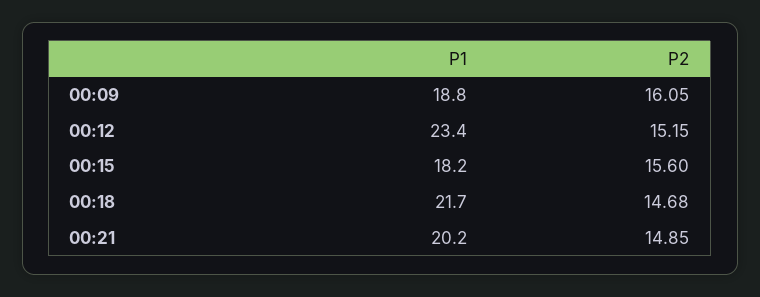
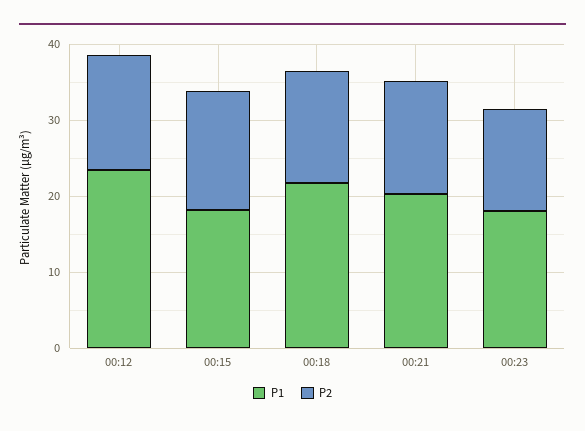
P1, 00:09: 18.8 -> none
P2, 00:09: 16.05 -> none
P1, 00:23: none -> 18
P2, 00:23: none -> 14

